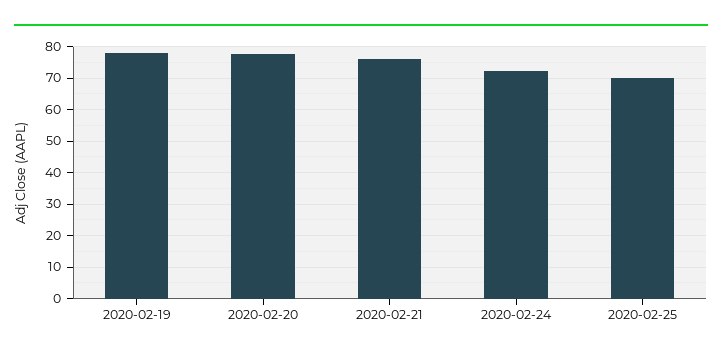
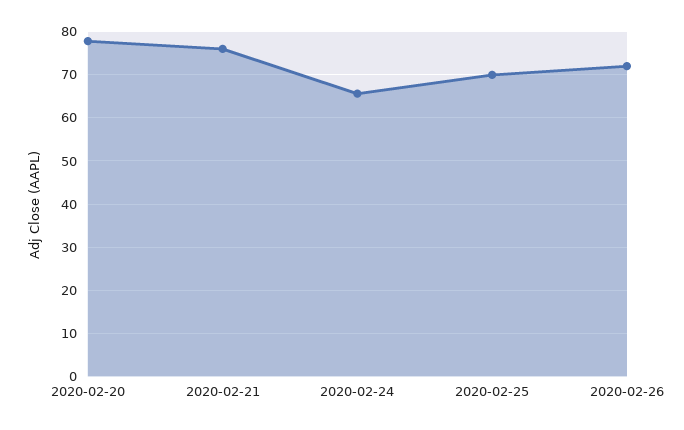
2020-02-19: 78 -> none
2020-02-24: 72 -> 66
2020-02-26: none -> 72

